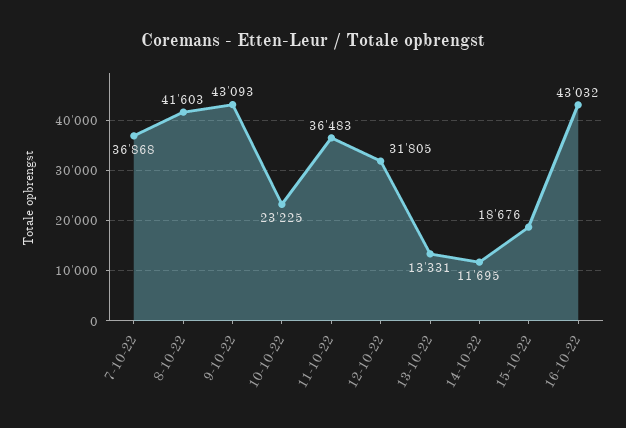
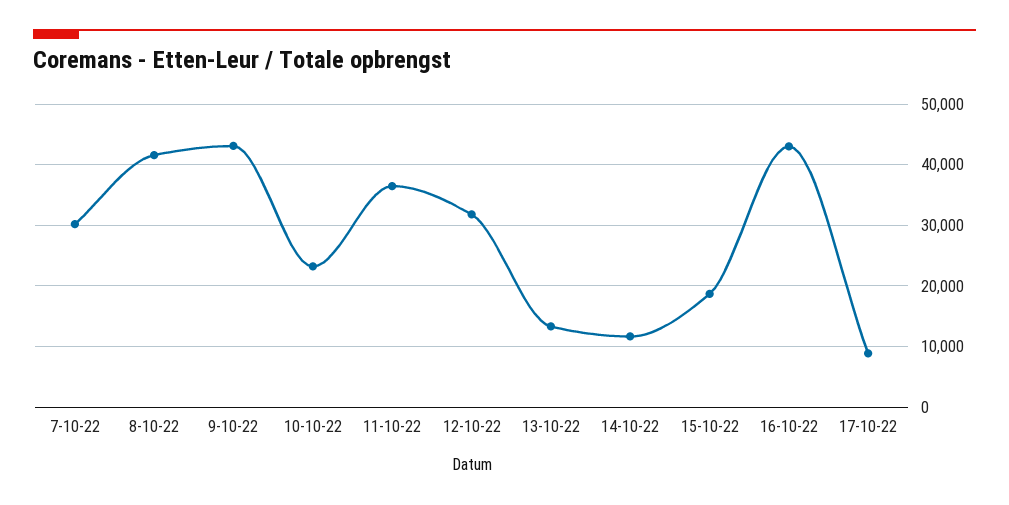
7-10-22: 36868 -> 30000
17-10-22: none -> 9000

